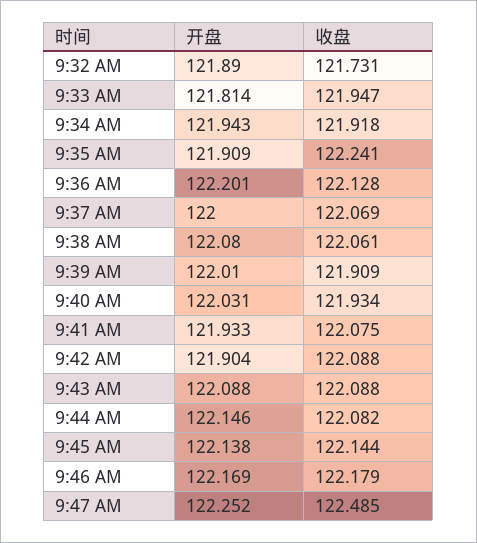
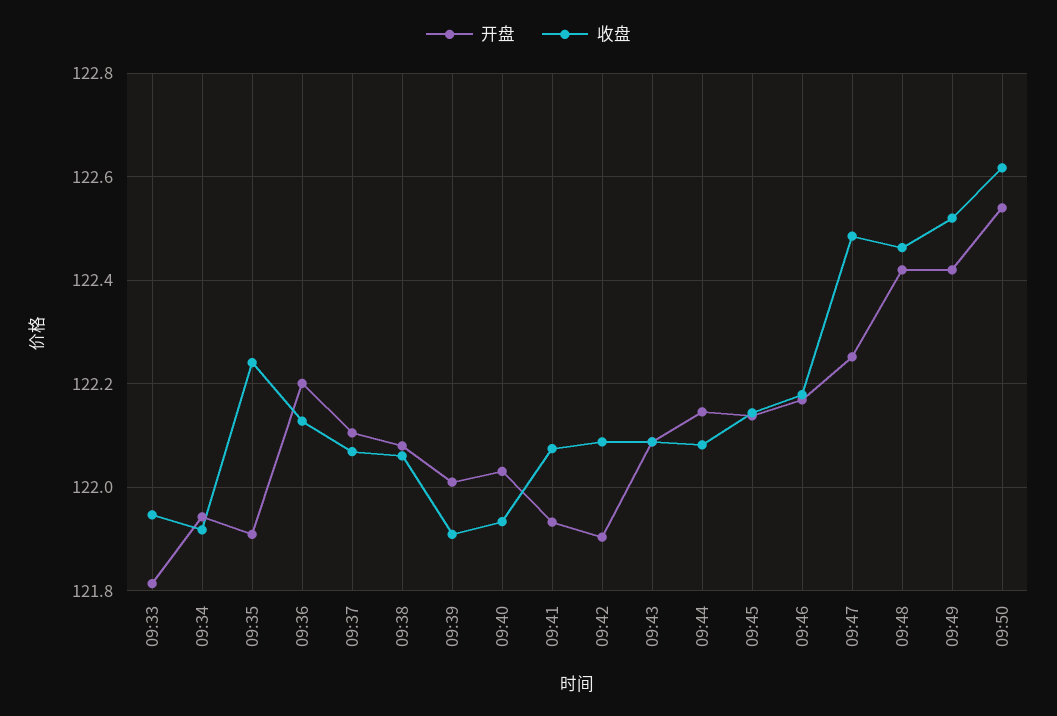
开盘, 9:32 AM: 121.89 -> none
收盘, 9:32 AM: 121.731 -> none
开盘, 9:37 AM: 122 -> 122.1
开盘, 09:48: none -> 122.42
收盘, 09:48: none -> 122.46
开盘, 09:49: none -> 122.42
收盘, 09:49: none -> 122.52
开盘, 09:50: none -> 122.54
收盘, 09:50: none -> 122.62

